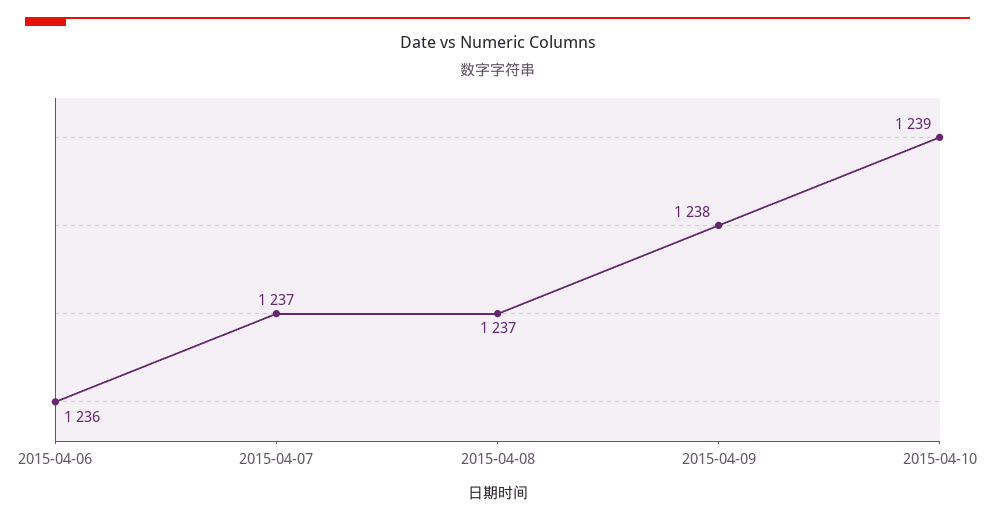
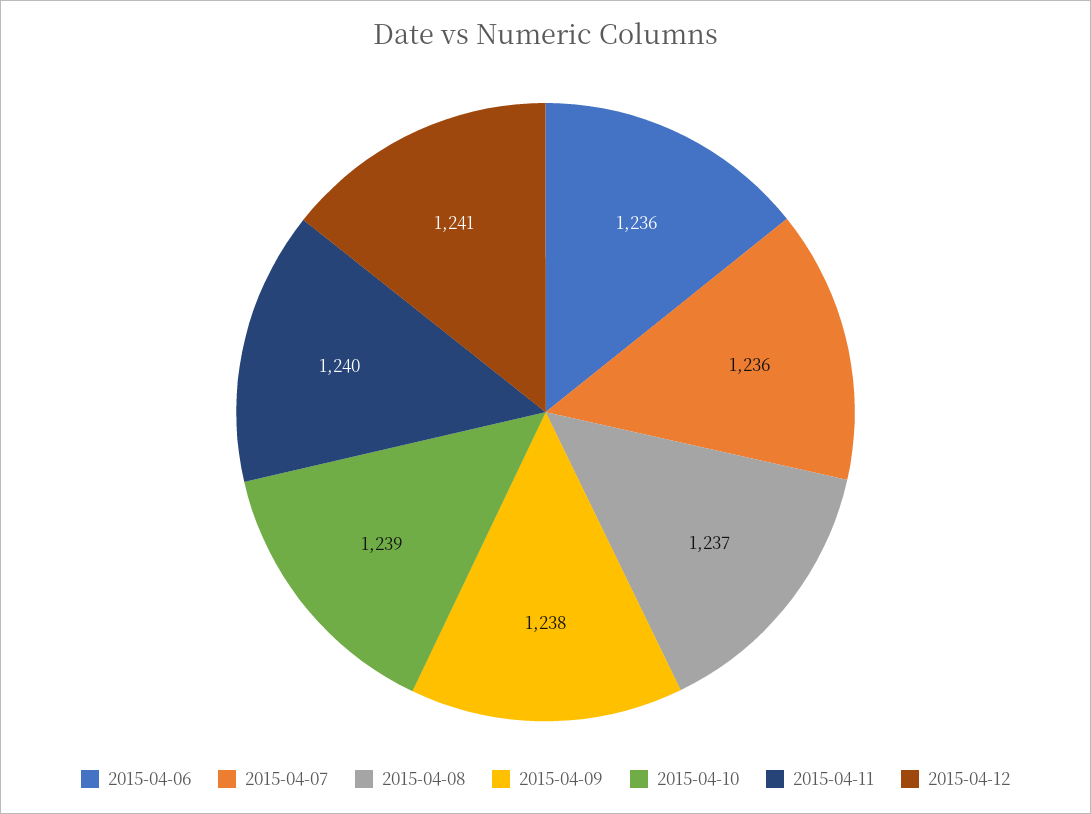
2015-04-07: 1237 -> 1236
2015-04-11: none -> 1240
2015-04-12: none -> 1241

